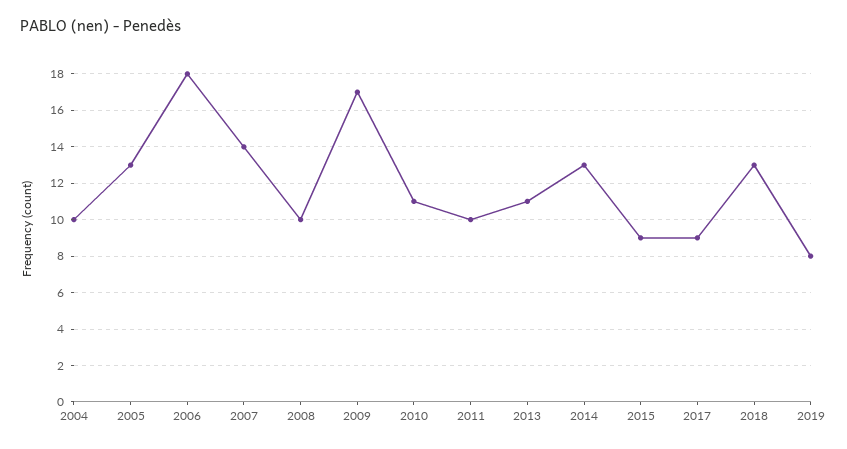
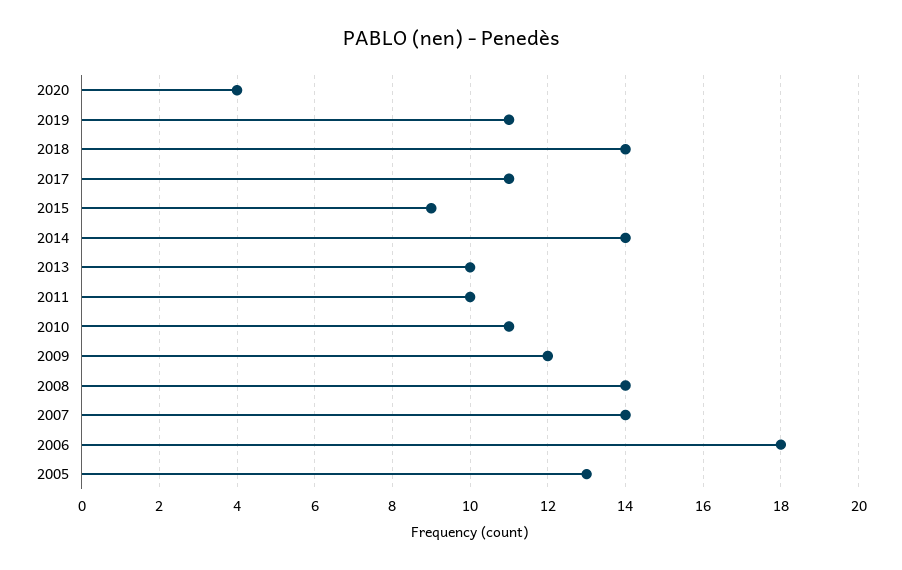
2004: 10 -> none
2008: 10 -> 14
2009: 17 -> 12
2013: 11 -> 10
2014: 13 -> 14
2017: 9 -> 11
2018: 13 -> 14
2019: 8 -> 11
2020: none -> 4

